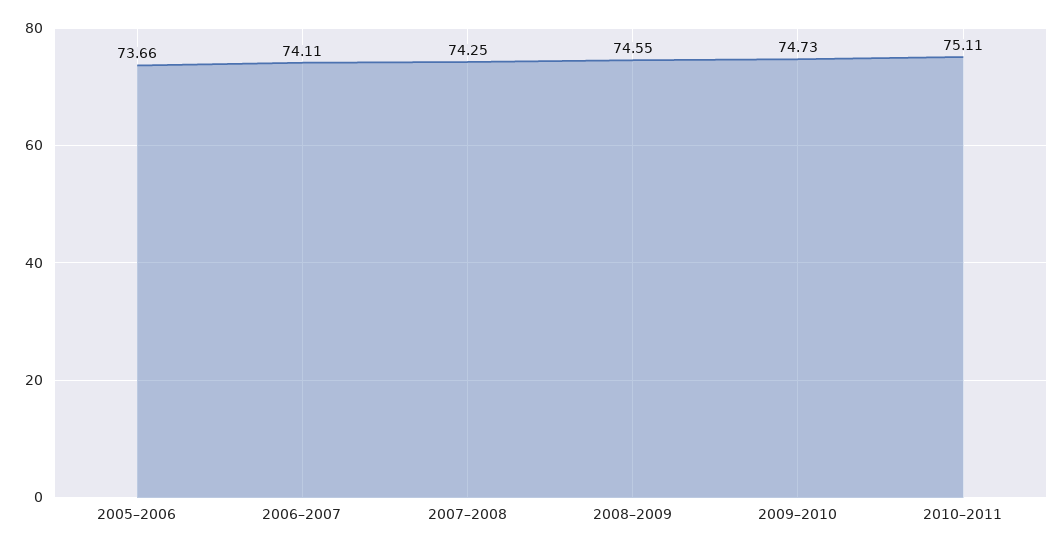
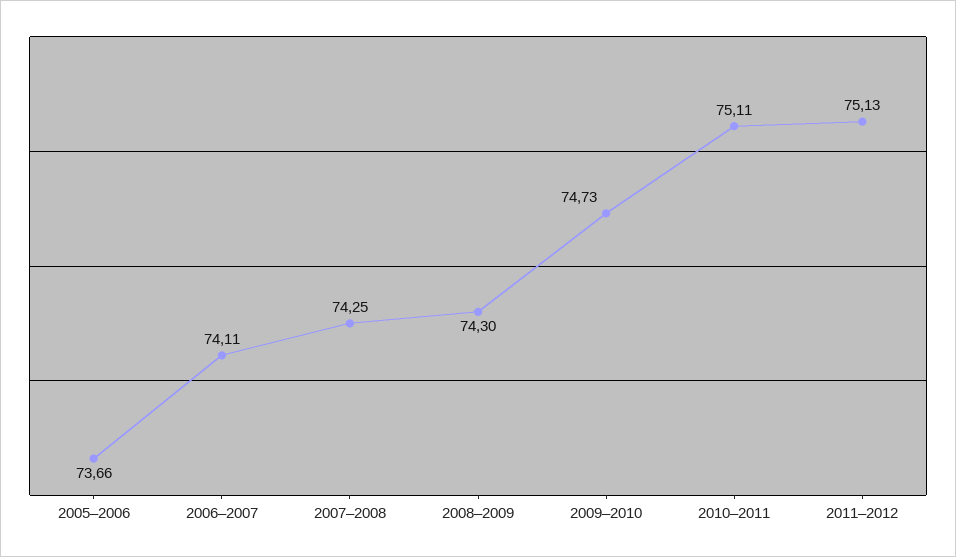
2008–2009: 74.55 -> 74.3
2011–2012: none -> 75.13

